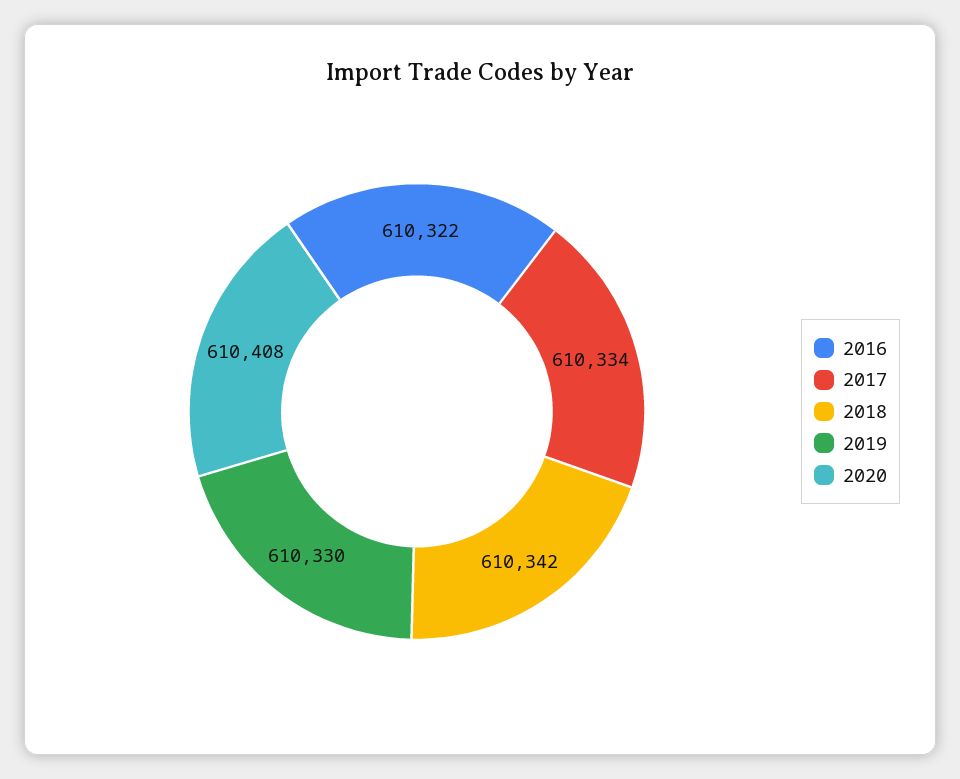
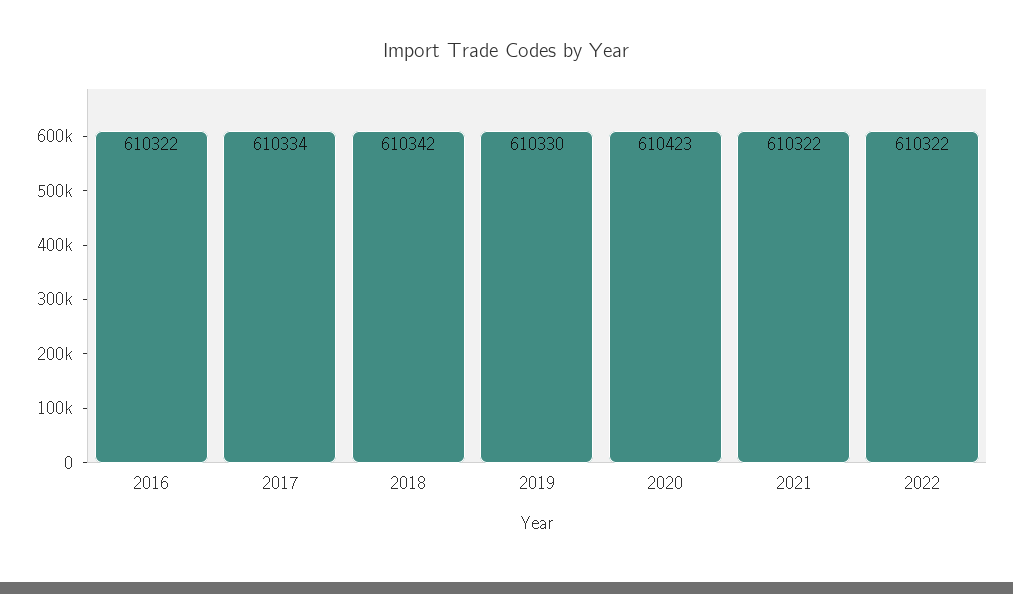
2020: 610408 -> 610423
2021: none -> 610322
2022: none -> 610322

